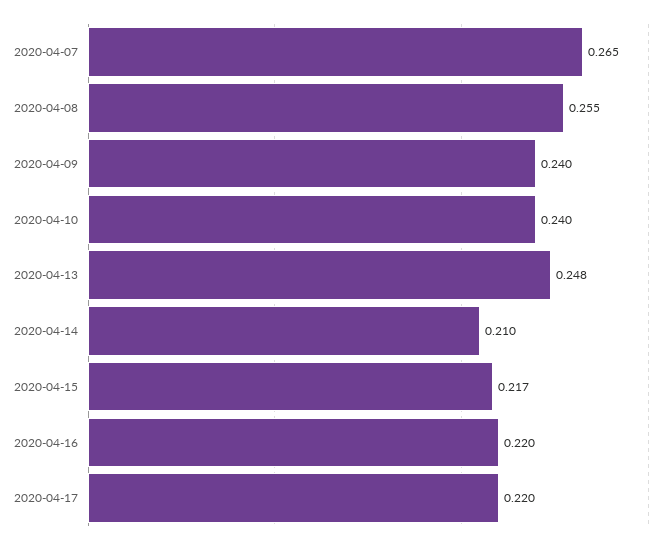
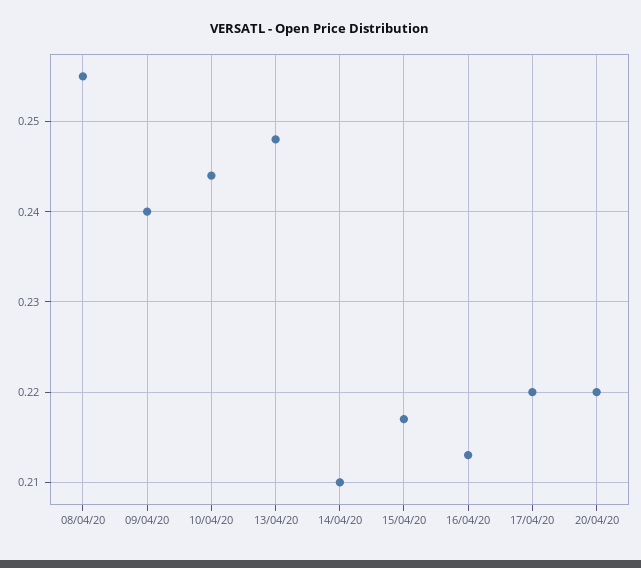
2020-04-07: 0.265 -> none
2020-04-10: 0.24 -> 0.244
2020-04-16: 0.22 -> 0.213
20/04/20: none -> 0.22

